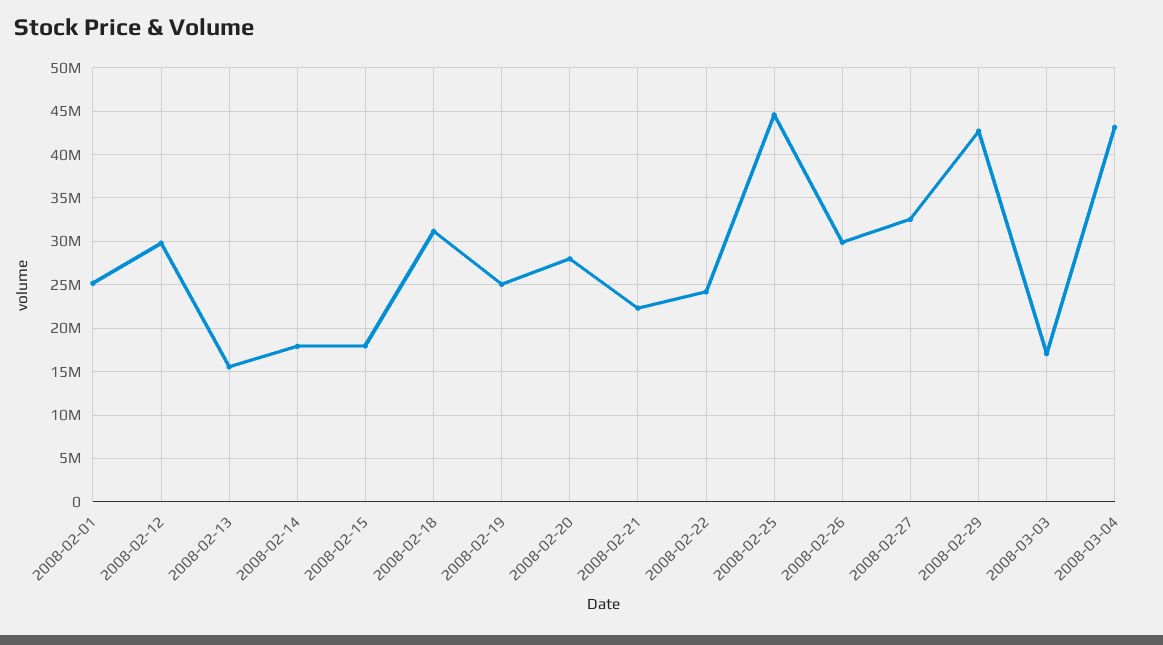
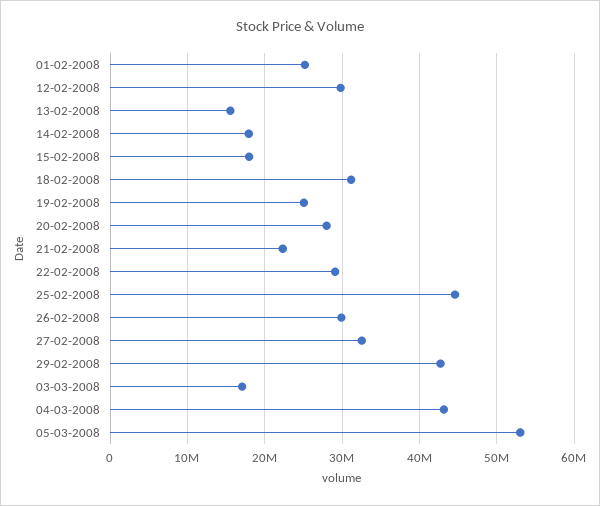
2008-02-22: 24000000 -> 29000000
05-03-2008: none -> 53000000

